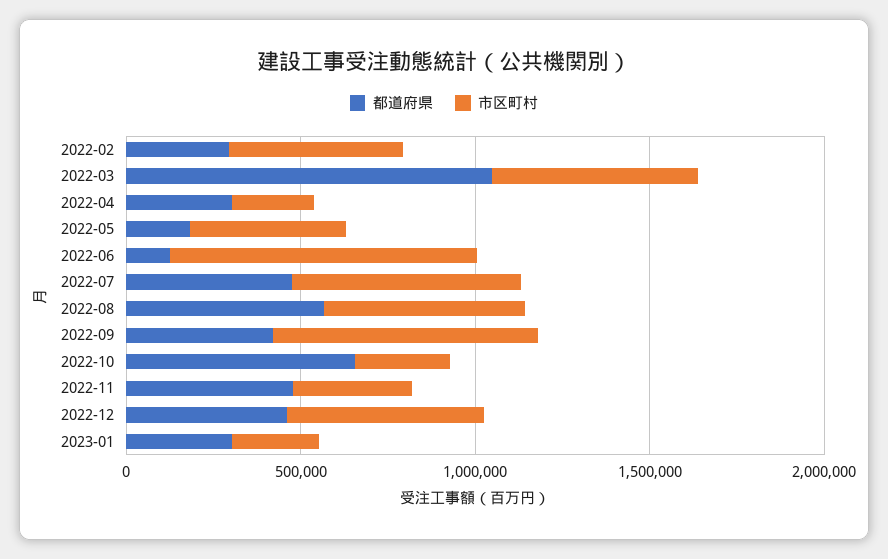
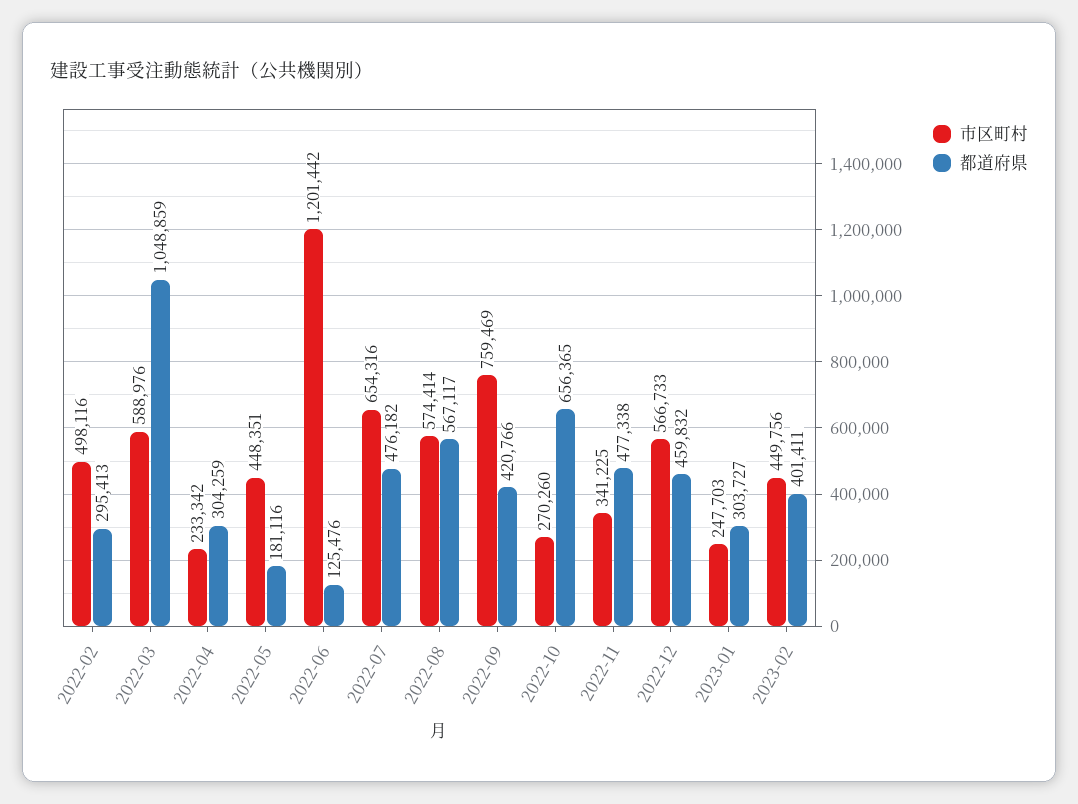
市区町村, 2022-06: 900000 -> 1201442
市区町村, 2023-02: none -> 449756
都道府県, 2023-02: none -> 401411

